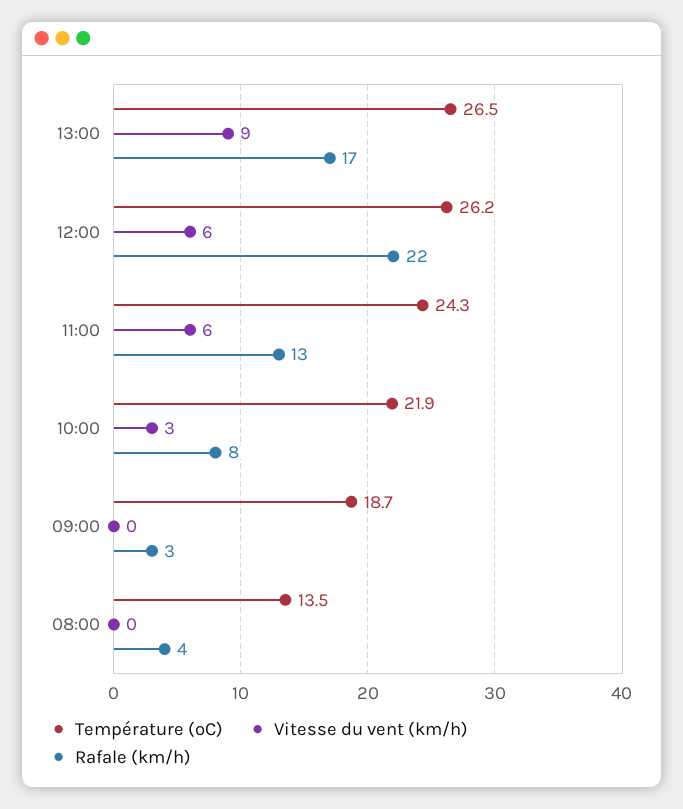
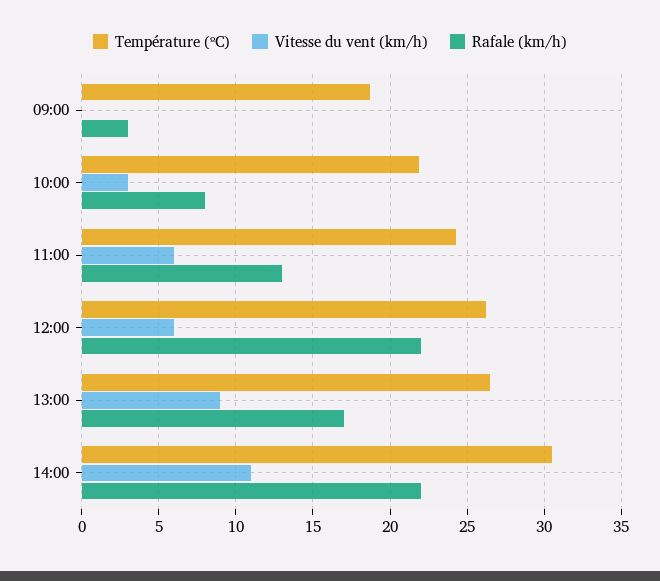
Température (ºC), 08:00: 13.5 -> none
Vitesse du vent (km/h), 08:00: 0 -> none
Rafale (km/h), 08:00: 4 -> none
Température (ºC), 14:00: none -> 30.5
Vitesse du vent (km/h), 14:00: none -> 11
Rafale (km/h), 14:00: none -> 22

